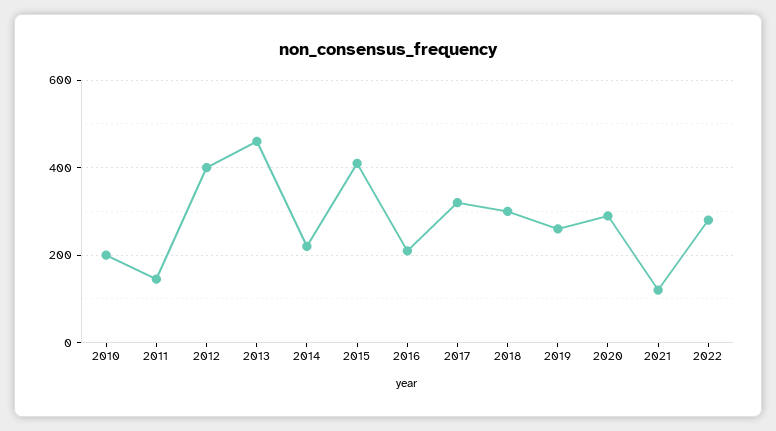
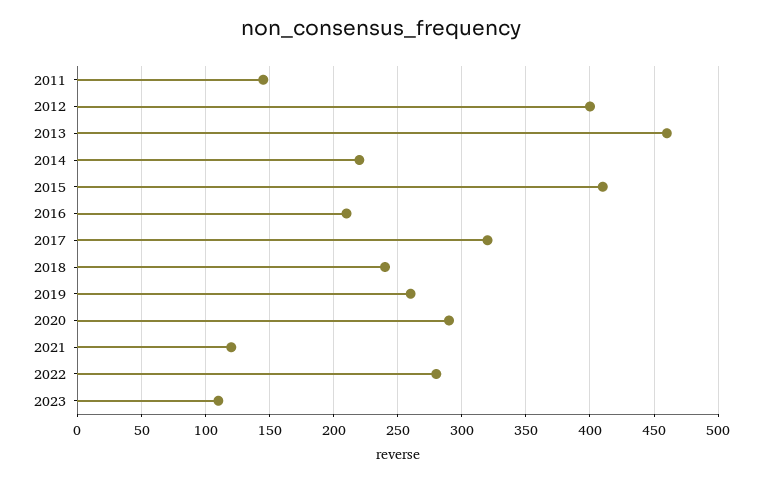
2010: 200 -> none
2018: 300 -> 240
2023: none -> 110

